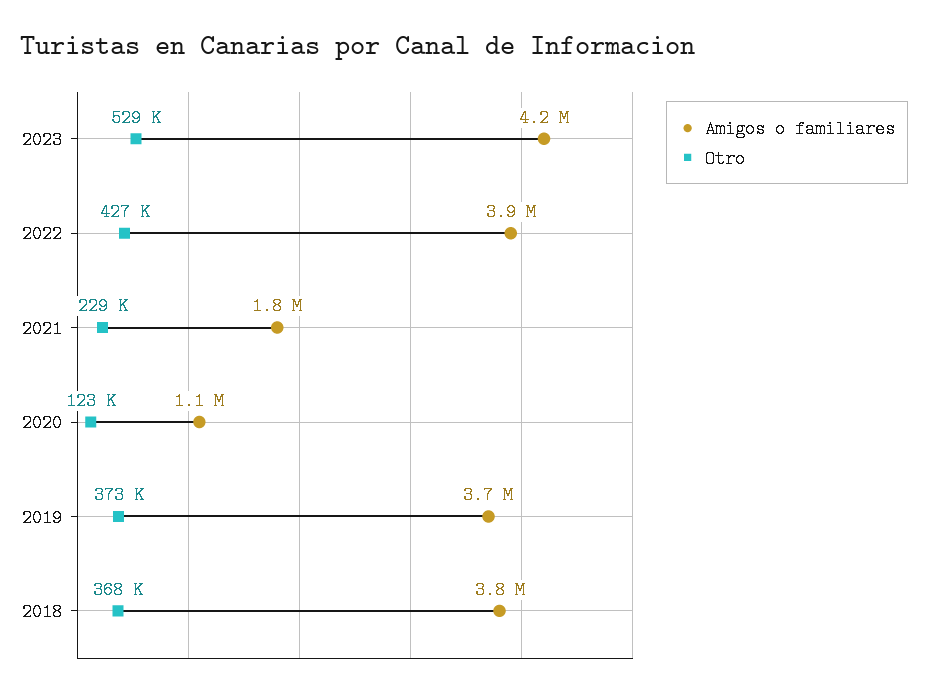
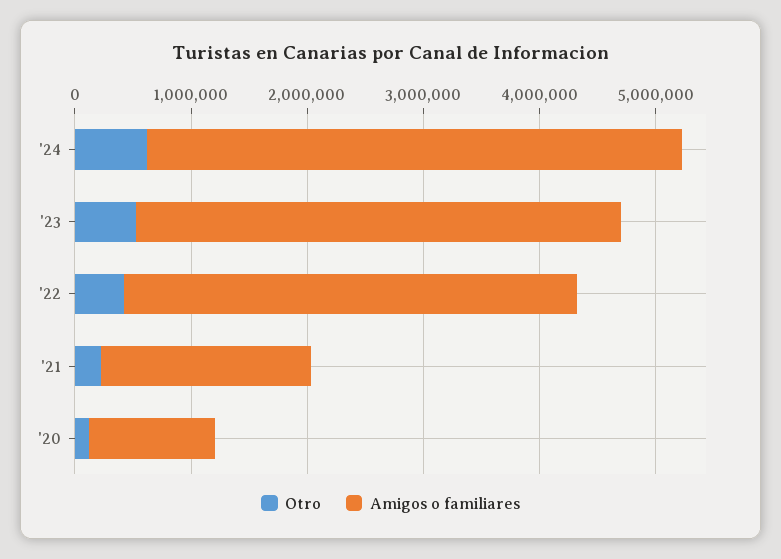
Amigos o familiares, 2019: 3700000 -> none
Otro, 2019: 373000 -> none
Amigos o familiares, 2018: 3800000 -> none
Otro, 2018: 368000 -> none
Otro, '24: none -> 600000
Amigos o familiares, '24: none -> 4600000

